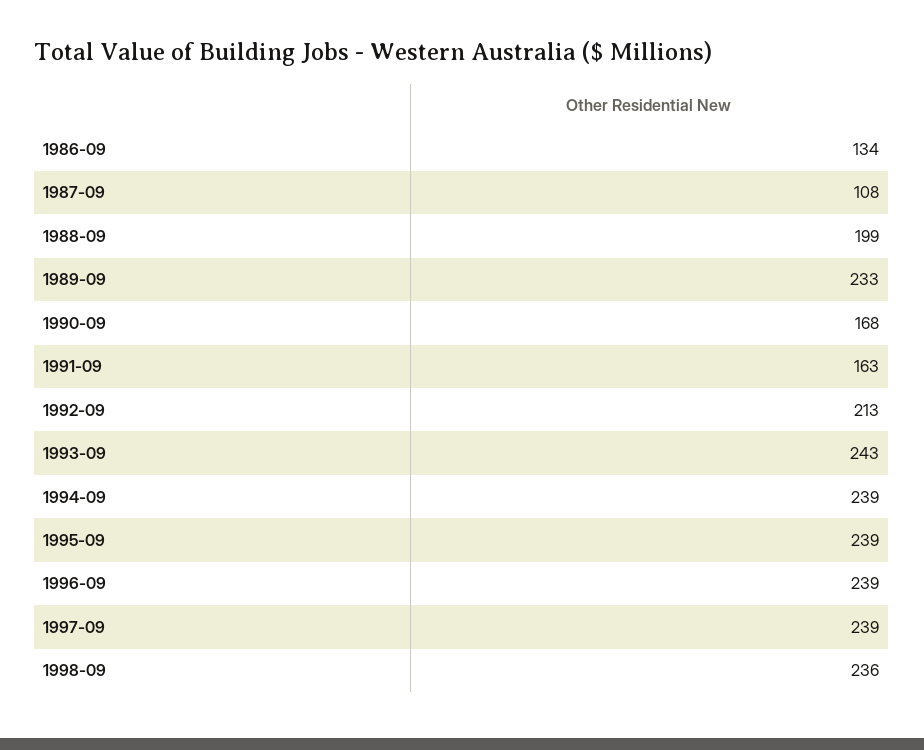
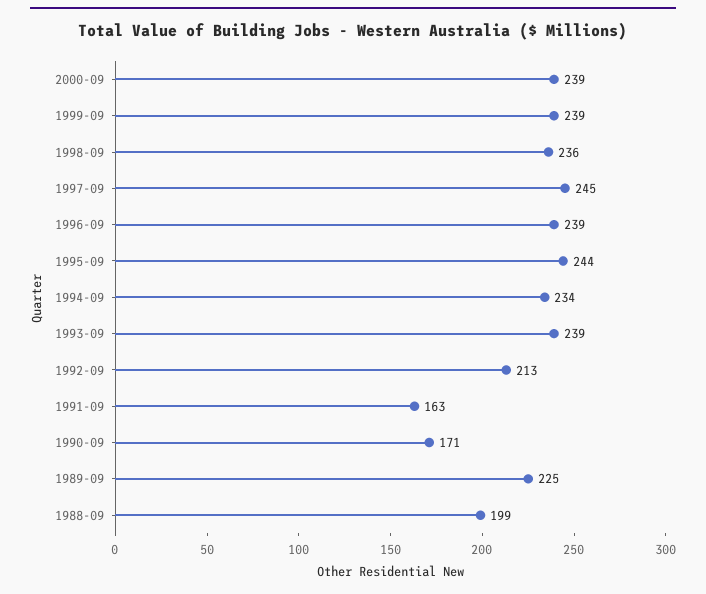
1986-09: 134 -> none
1987-09: 108 -> none
1989-09: 233 -> 225
1990-09: 168 -> 171
1993-09: 243 -> 239
1994-09: 239 -> 234
1995-09: 239 -> 244
1997-09: 239 -> 245
2000-09: none -> 239
1999-09: none -> 239

